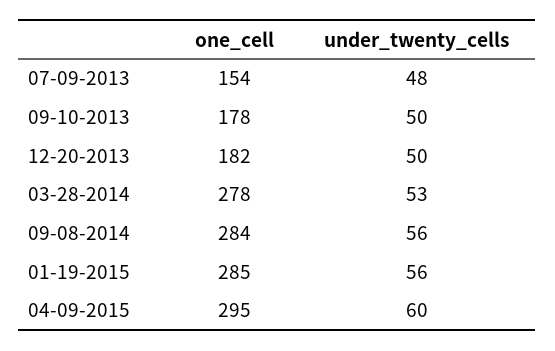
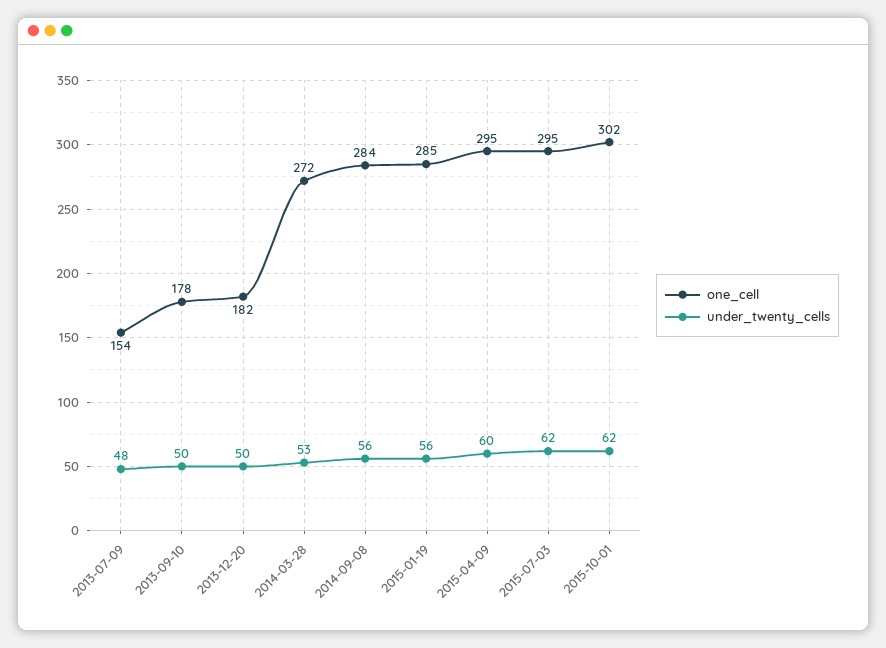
one_cell, 03-28-2014: 278 -> 272
one_cell, 2015-07-03: none -> 295
under_twenty_cells, 2015-07-03: none -> 62
one_cell, 2015-10-01: none -> 302
under_twenty_cells, 2015-10-01: none -> 62

